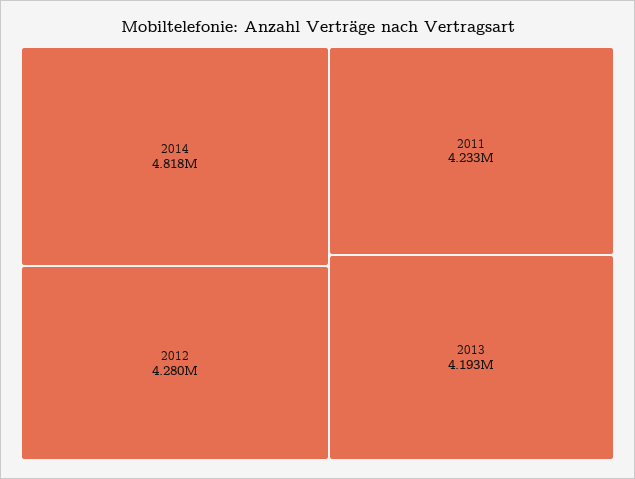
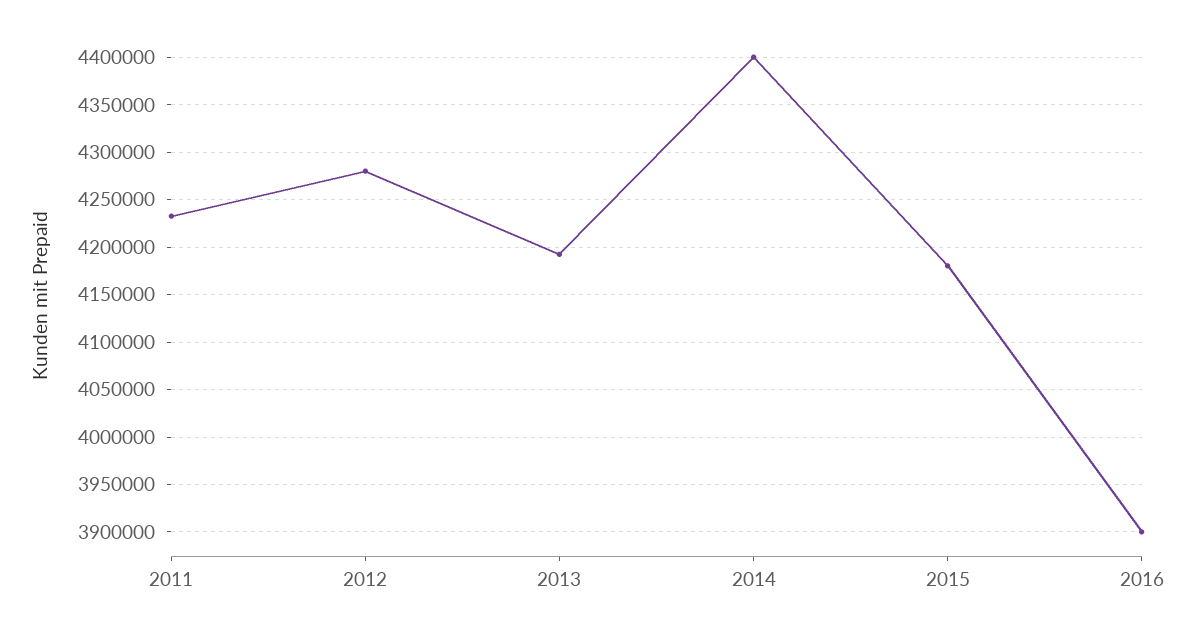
2014: 4818000 -> 4400000
2015: none -> 4180000
2016: none -> 3900000

